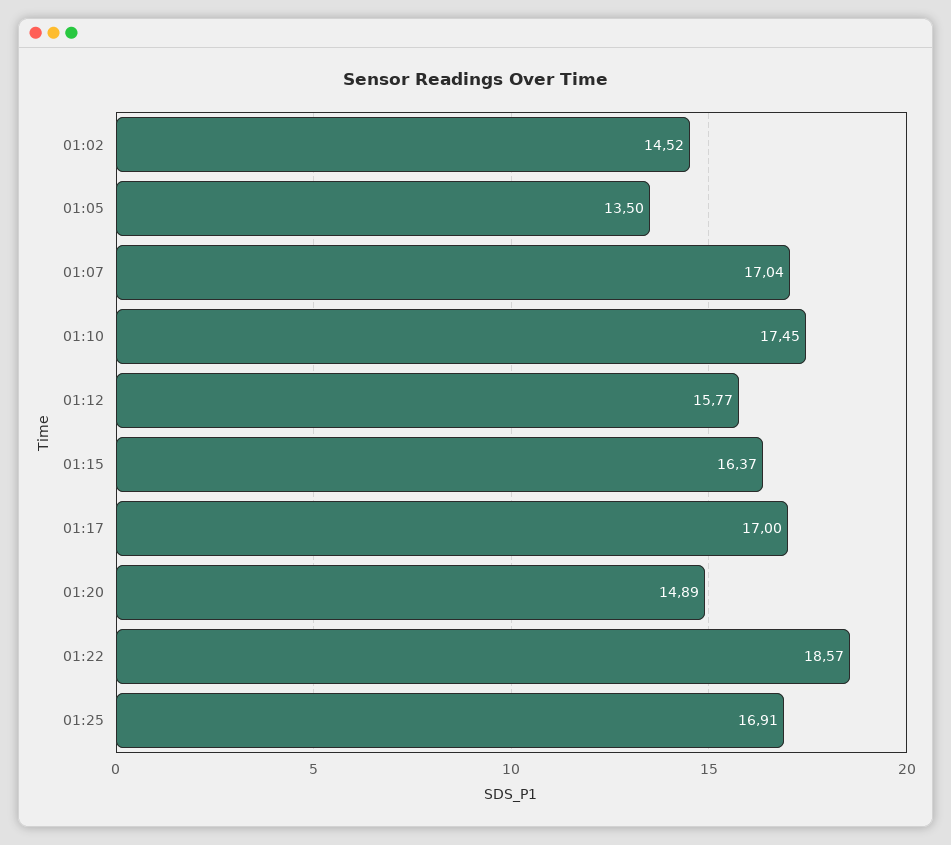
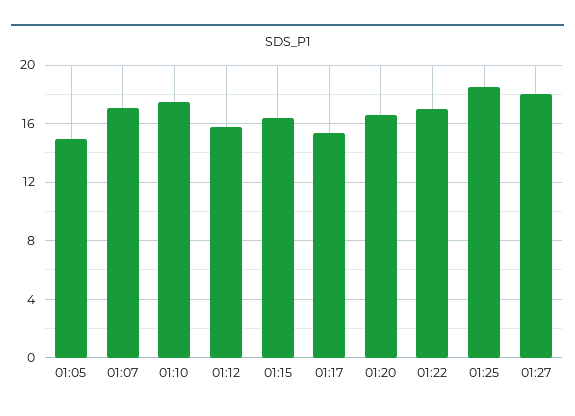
01:02: 14.52 -> none
01:05: 13.5 -> 15
01:17: 17 -> 15.5
01:20: 14.89 -> 16.5
01:22: 18.57 -> 17
01:25: 16.91 -> 18.5
01:27: none -> 18

